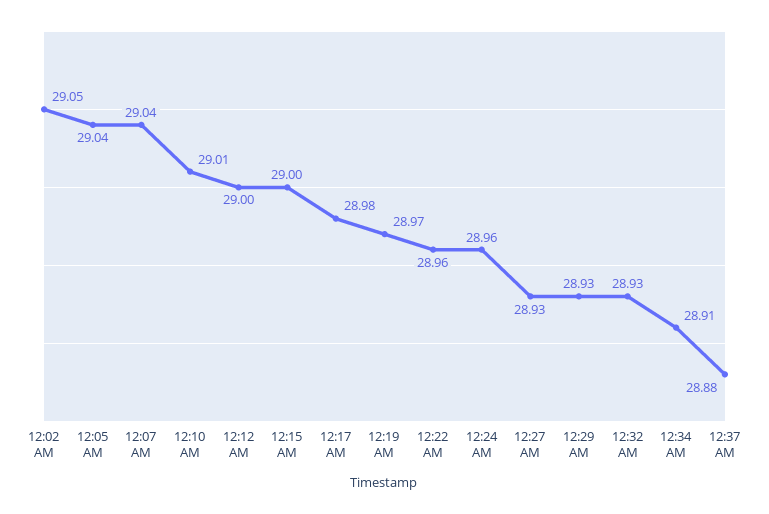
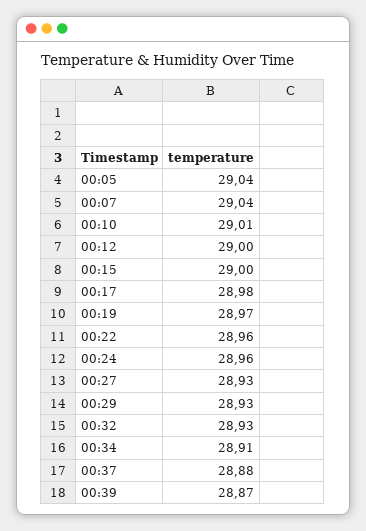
12:02 AM: 29.05 -> none
00:39: none -> 28.87

